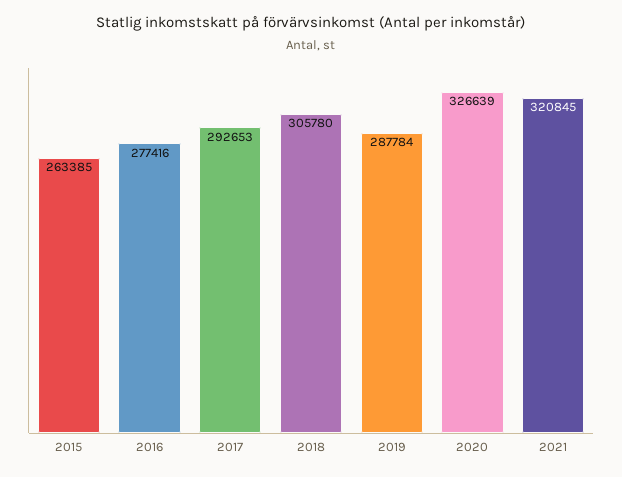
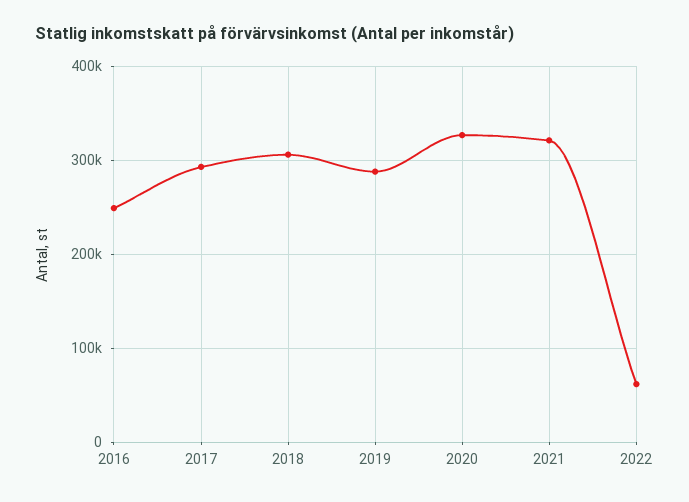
2015: 263385 -> none
2016: 277416 -> 250000
2022: none -> 60000

